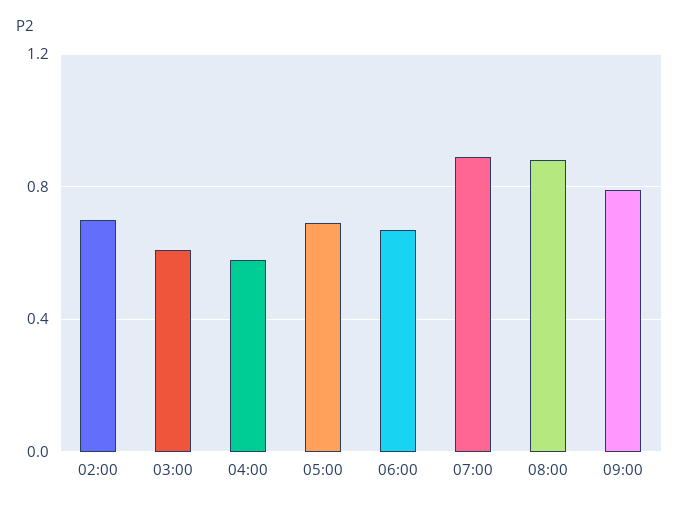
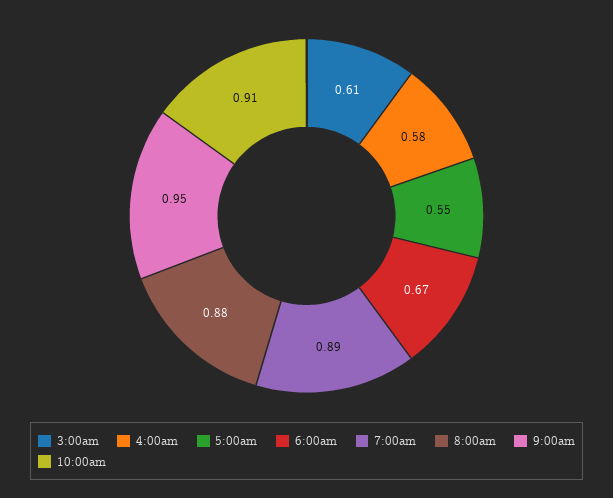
02:00: 0.7 -> none
05:00: 0.7 -> 0.55
09:00: 0.8 -> 0.95
10:00am: none -> 0.91

